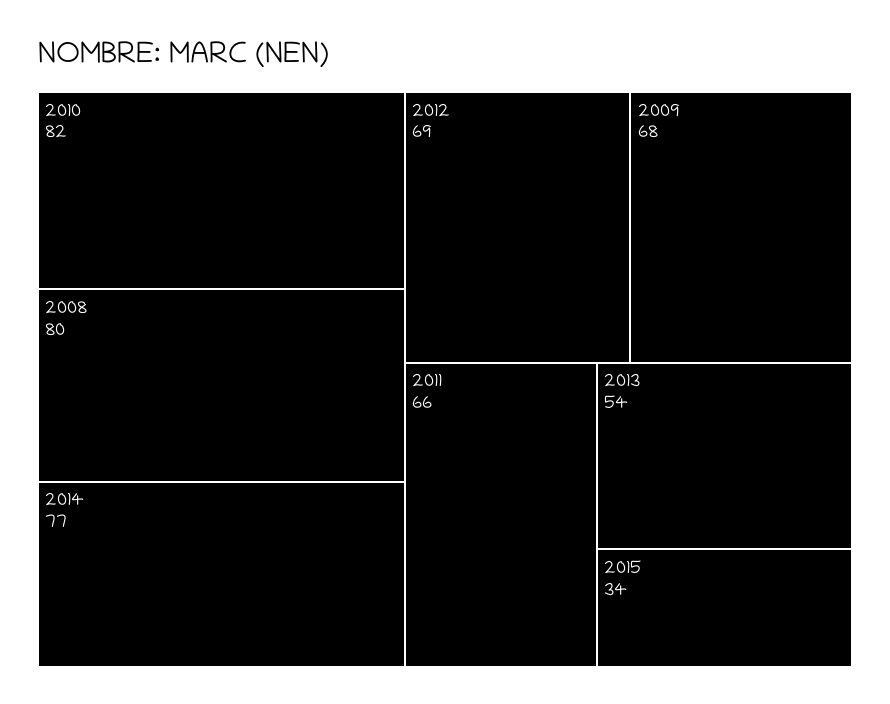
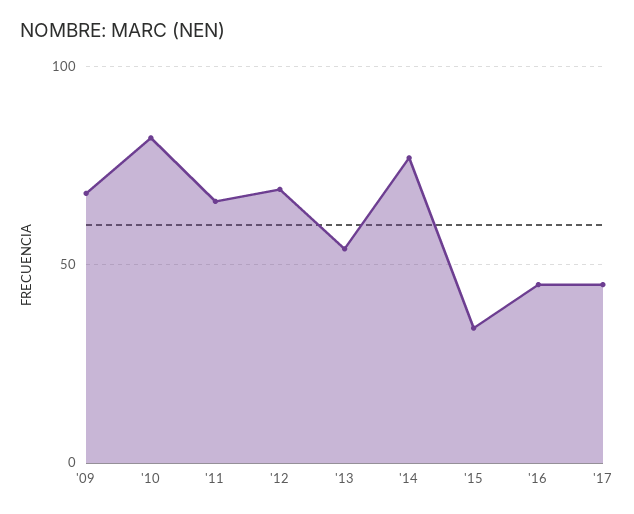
2008: 80 -> none
'16: none -> 45
'17: none -> 45

